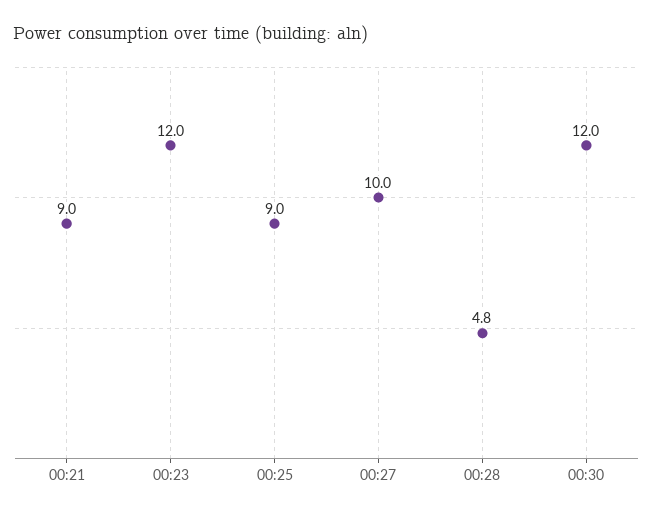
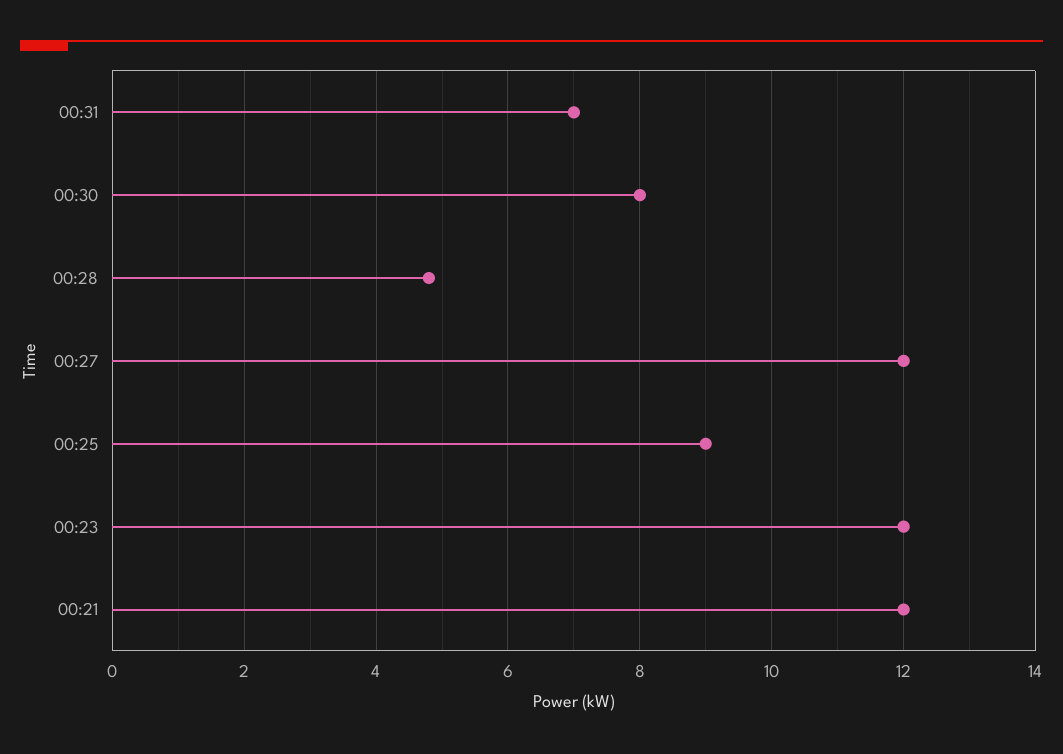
00:21: 9 -> 12
00:27: 10 -> 12
00:30: 12 -> 8
00:31: none -> 7

